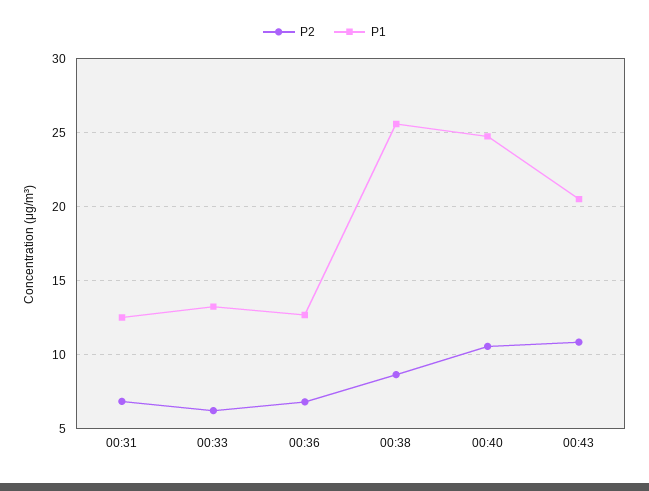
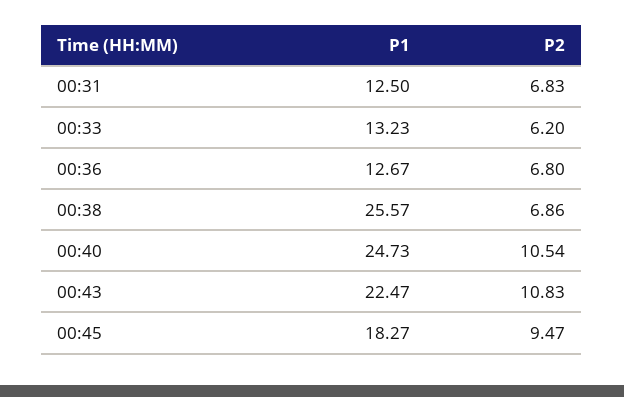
P2, 00:38: 8.5 -> 6.86
P1, 00:43: 20.5 -> 22.47
P1, 00:45: none -> 18.27
P2, 00:45: none -> 9.47

